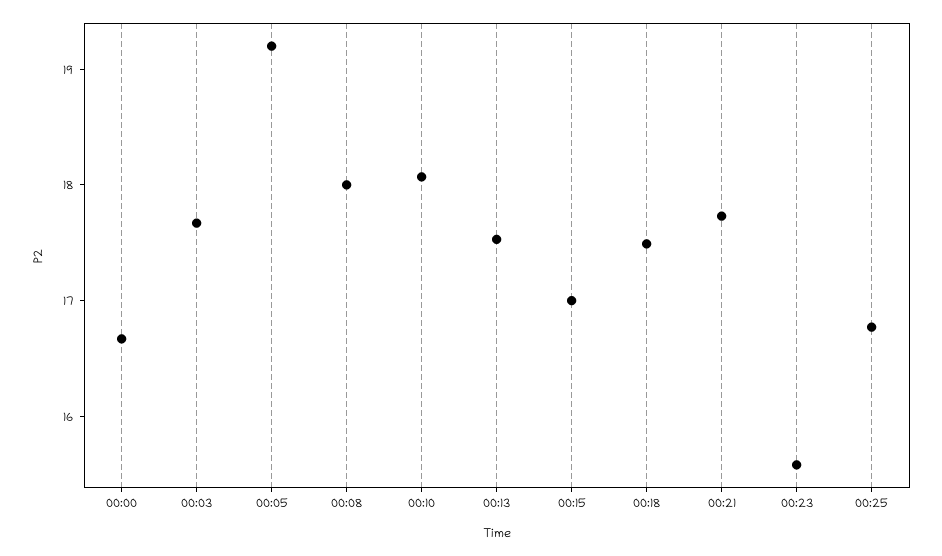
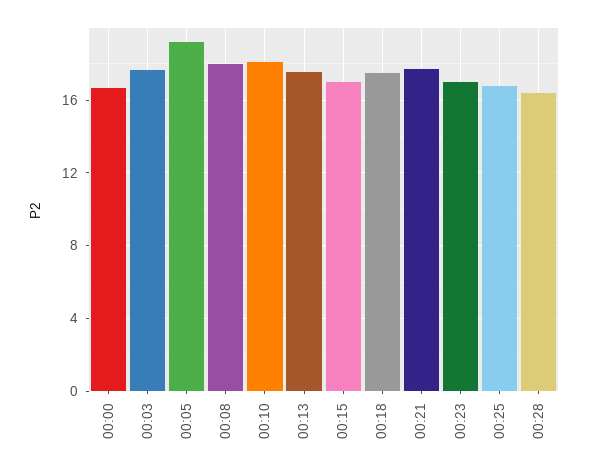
00:23: 15.6 -> 17
00:28: none -> 16.5

